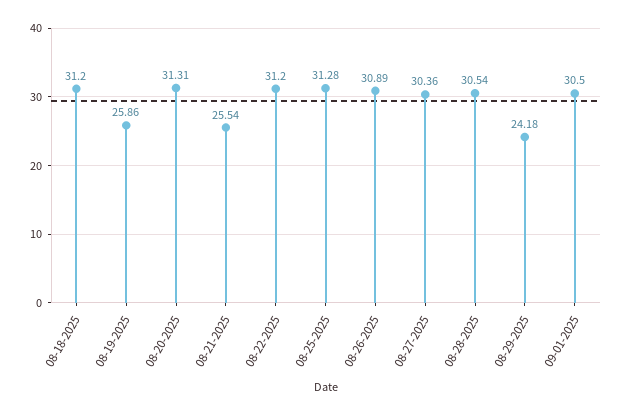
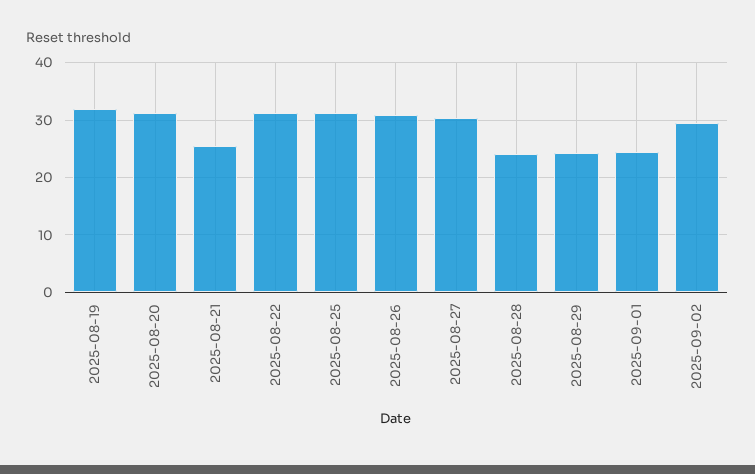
08-18-2025: 31.2 -> none
08-19-2025: 25.86 -> 32
08-28-2025: 30.54 -> 24
09-01-2025: 30.5 -> 24
2025-09-02: none -> 30

